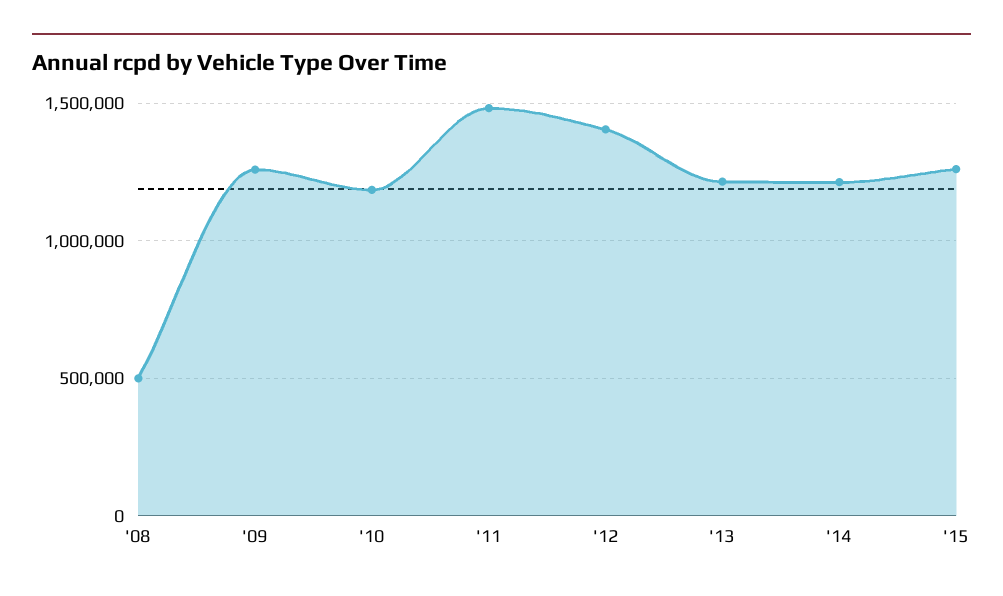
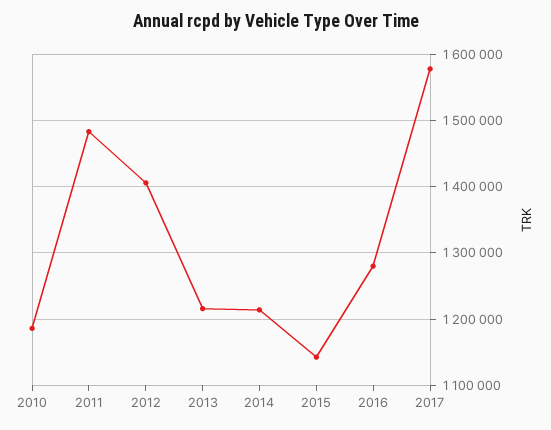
'08: 500000 -> none
'09: 1250000 -> none
'15: 1250000 -> 1140000
2016: none -> 1280000
2017: none -> 1580000

